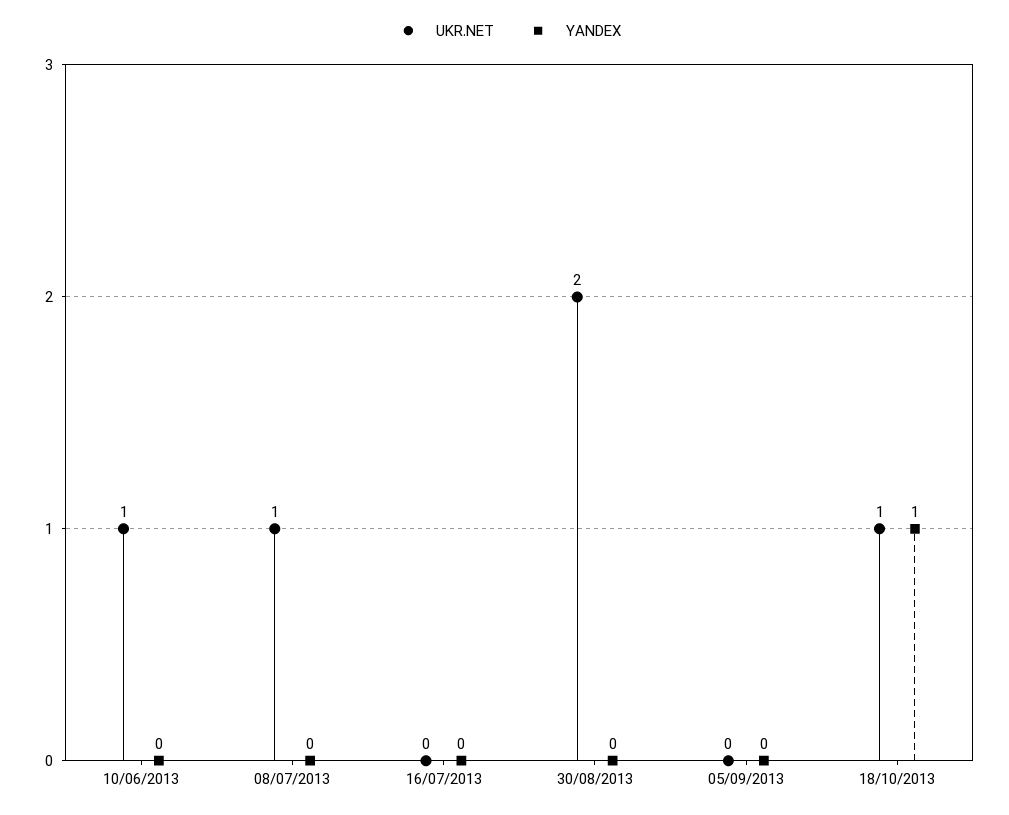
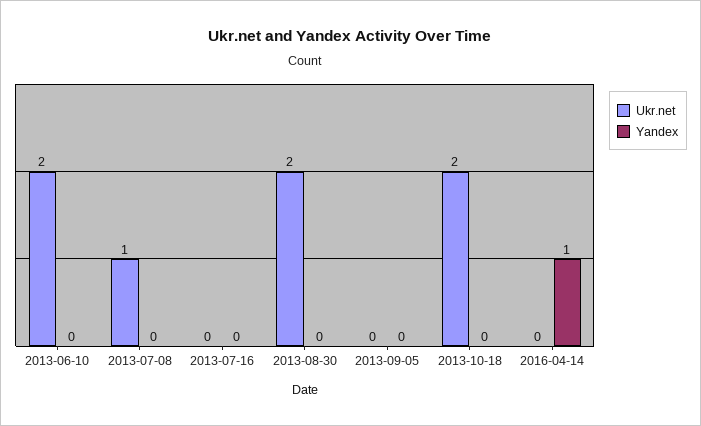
UKR.NET, 10/06/2013: 1 -> 2
UKR.NET, 18/10/2013: 1 -> 2
YANDEX, 18/10/2013: 1 -> 0
UKR.NET, 2016-04-14: none -> 0
YANDEX, 2016-04-14: none -> 1

